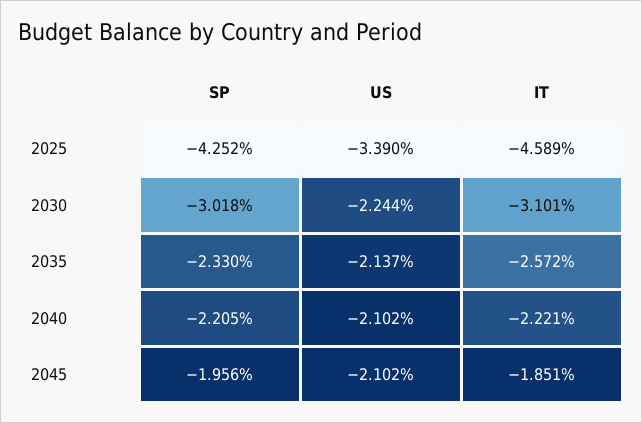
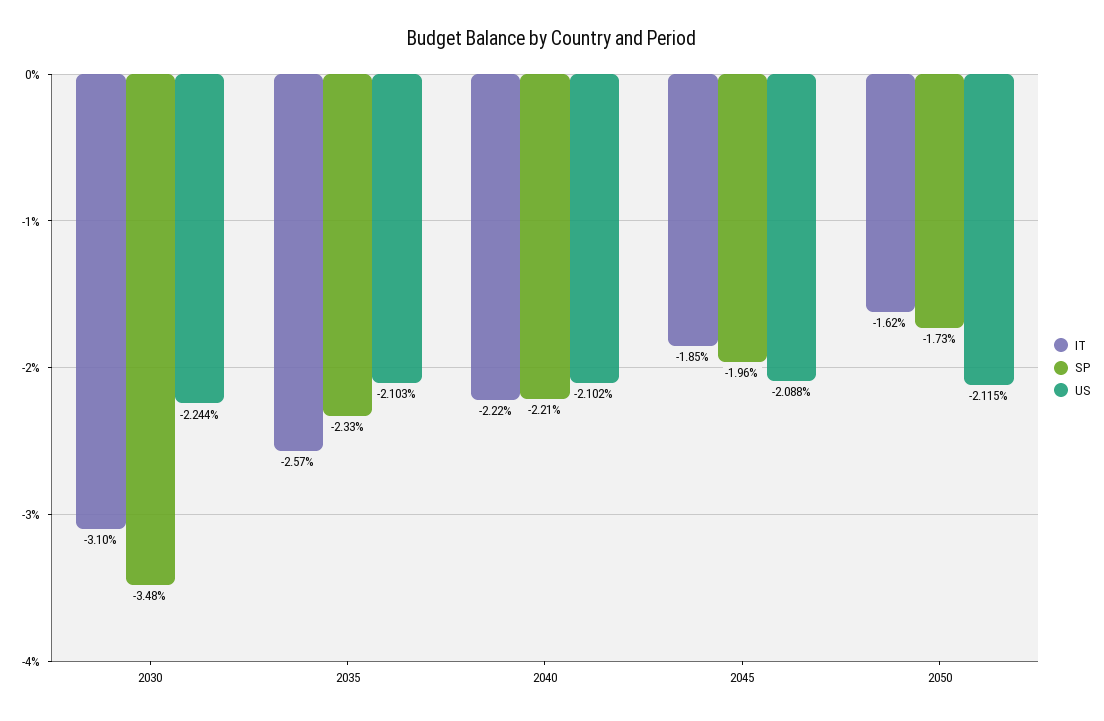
SP, 2025: -4.252 -> none
US, 2025: -3.39 -> none
IT, 2025: -4.589 -> none
SP, 2030: -3.018 -> -3.48
US, 2035: -2.137 -> -2.103
US, 2045: -2.102 -> -2.088
IT, 2050: none -> -1.62
SP, 2050: none -> -1.73
US, 2050: none -> -2.115

